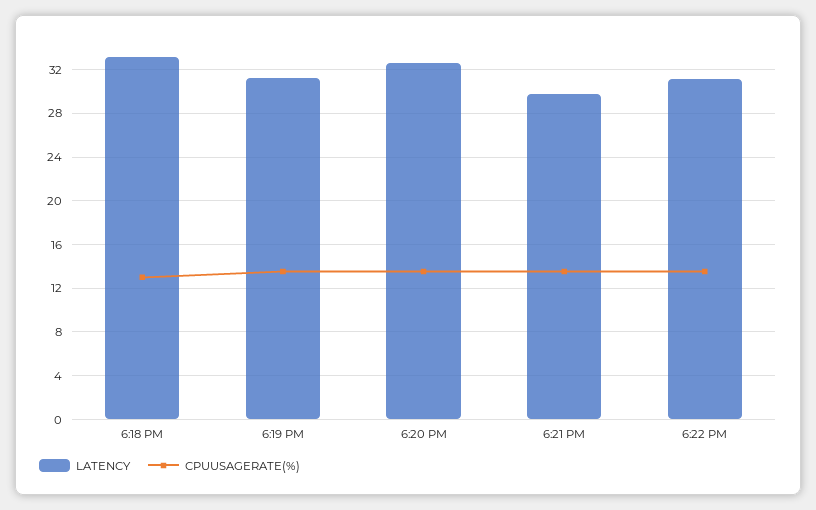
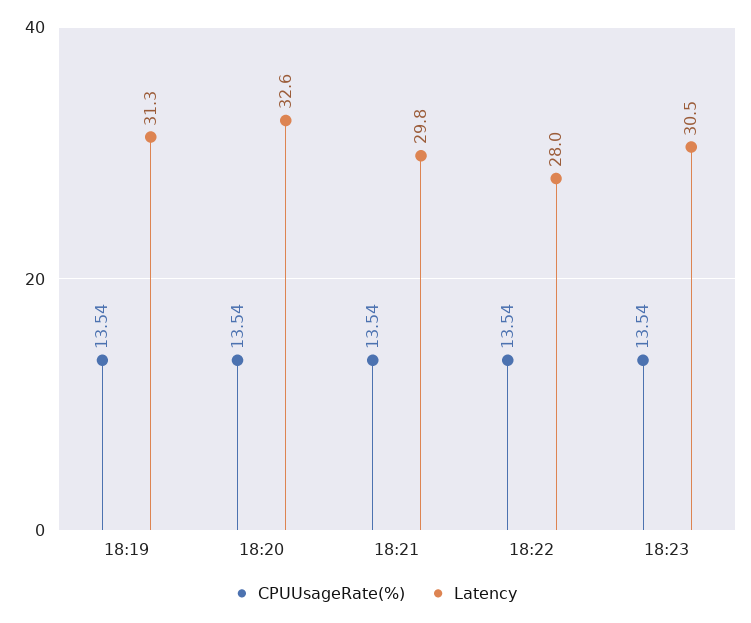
LATENCY, 6:18 PM: 33 -> none
CPUUSAGERATE(%), 6:18 PM: 13 -> none
LATENCY, 6:22 PM: 31 -> 28
CPUUSAGERATE(%), 18:23: none -> 13.54
LATENCY, 18:23: none -> 30.5

